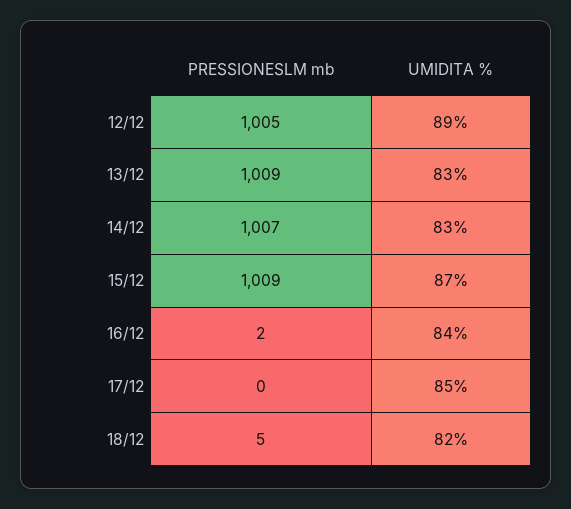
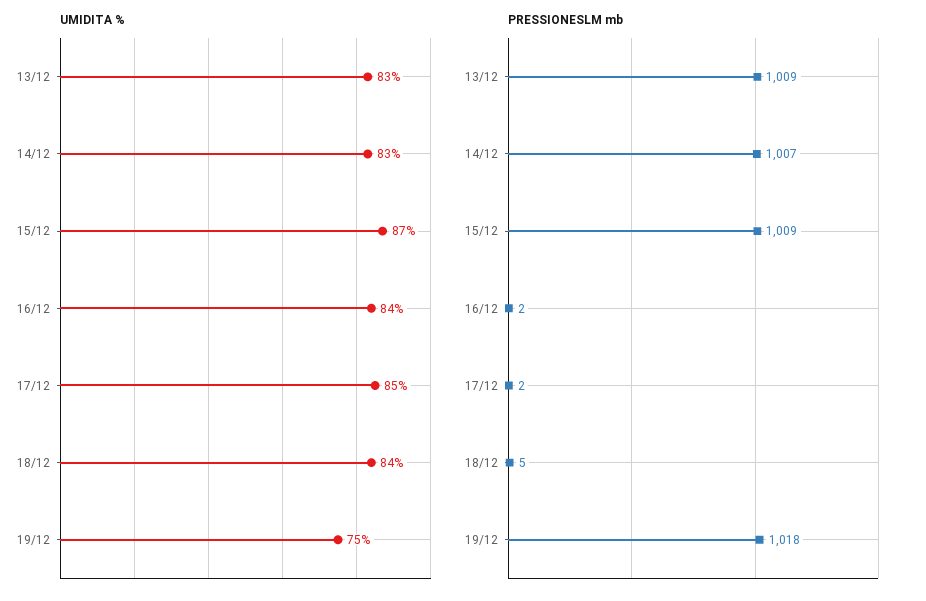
PRESSIONESLM mb, 12/12: 1005 -> none
UMIDITA %, 12/12: 89 -> none
PRESSIONESLM mb, 17/12: 0 -> 2
UMIDITA %, 18/12: 82 -> 84
UMIDITA %, 19/12: none -> 75
PRESSIONESLM mb, 19/12: none -> 1018

